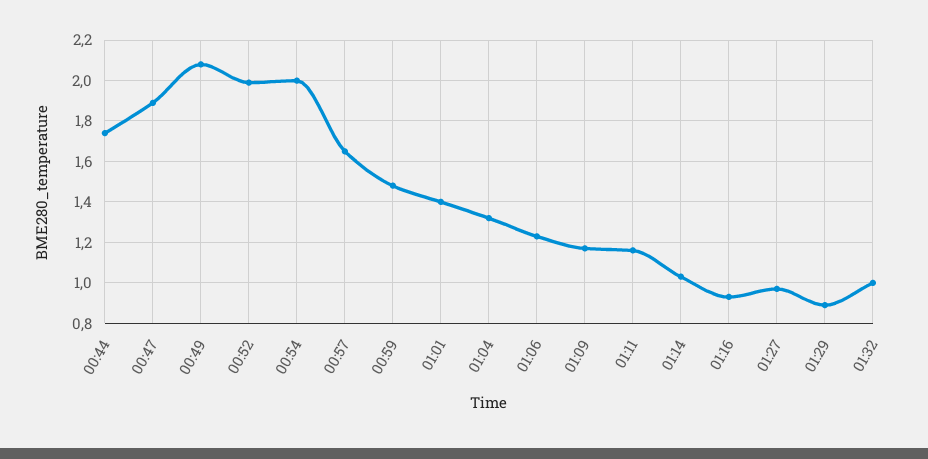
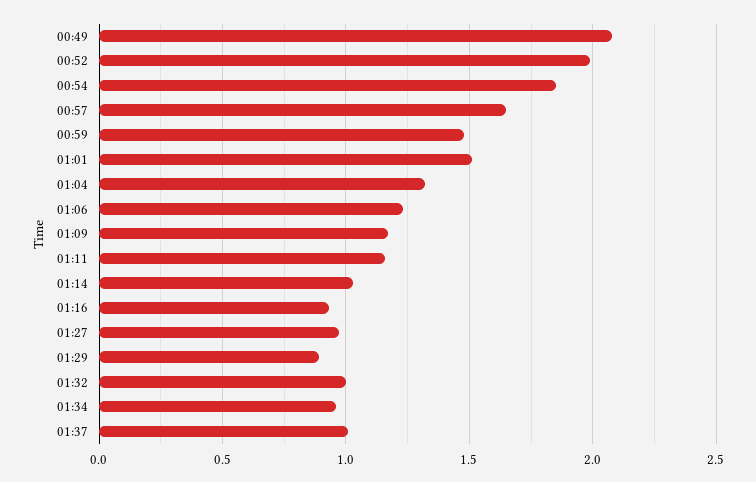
00:44: 1.75 -> none
00:47: 1.9 -> none
00:54: 2 -> 1.85
01:01: 1.4 -> 1.5
01:34: none -> 0.95
01:37: none -> 1

